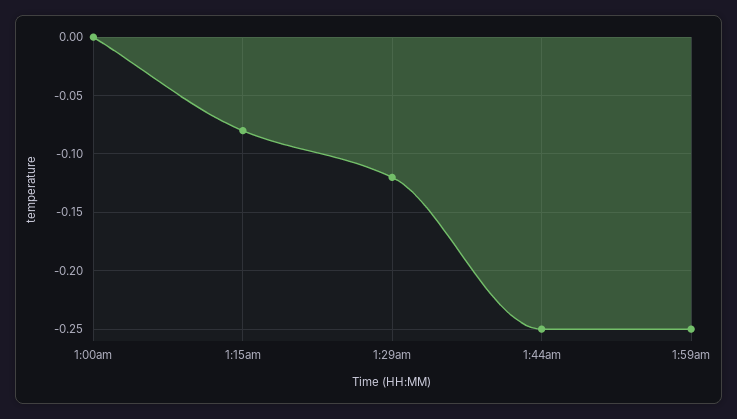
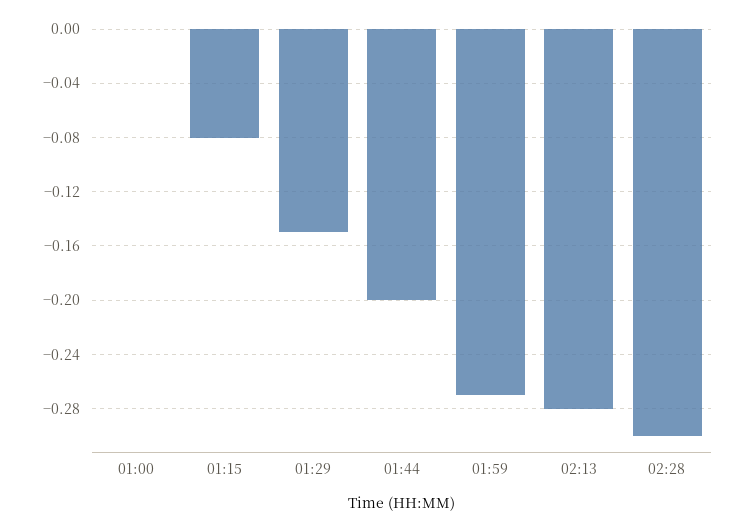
1:29am: -0.12 -> -0.15
1:44am: -0.25 -> -0.2
1:59am: -0.25 -> -0.27
02:13: none -> -0.28
02:28: none -> -0.3

